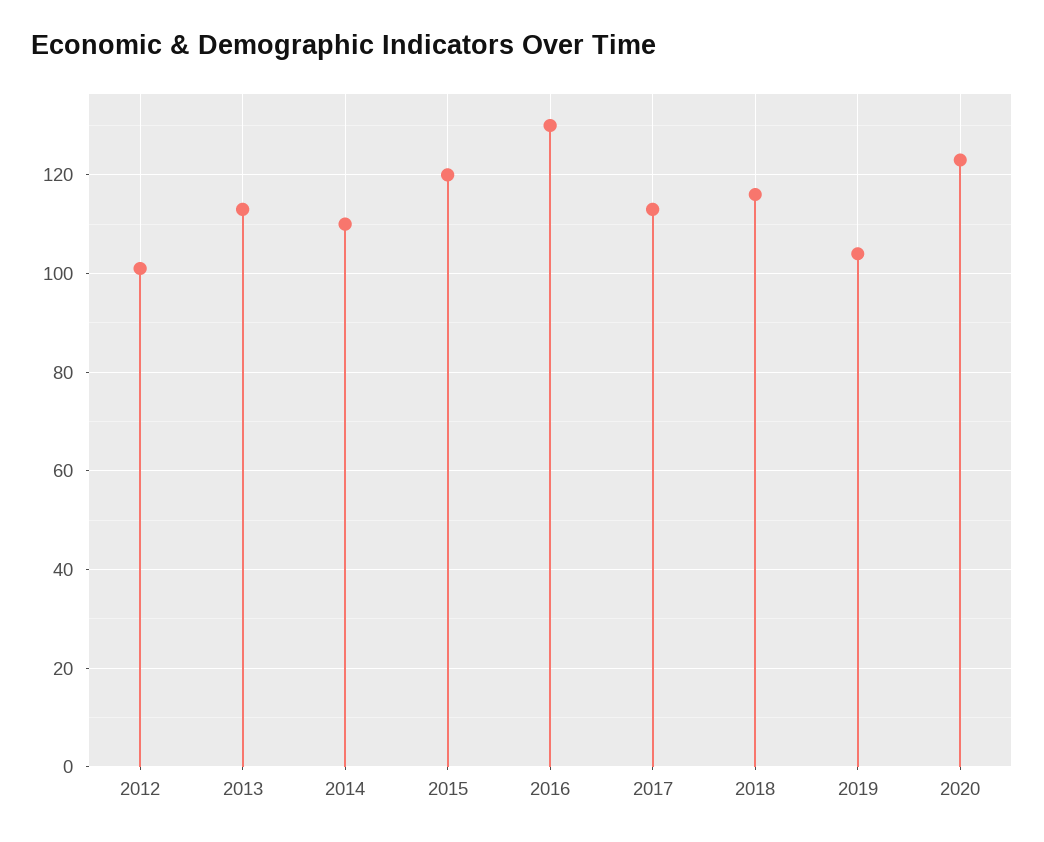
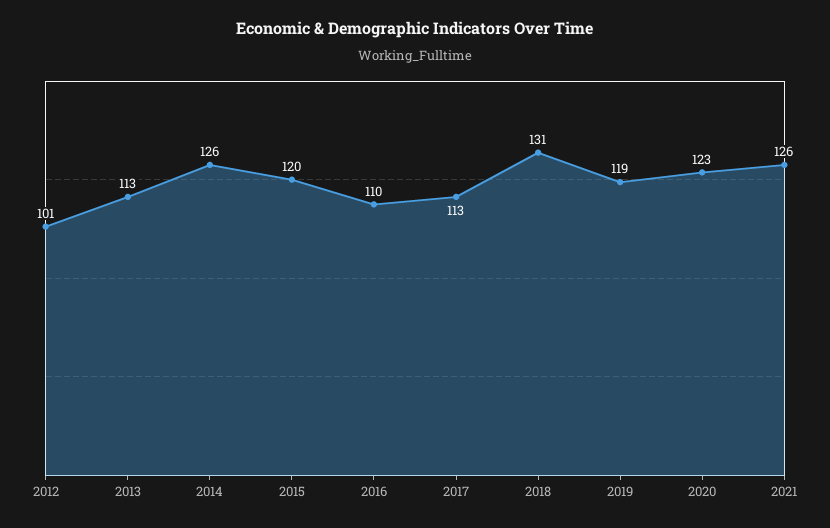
2014: 110 -> 126
2016: 130 -> 110
2018: 115 -> 131
2019: 105 -> 119
2021: none -> 126

